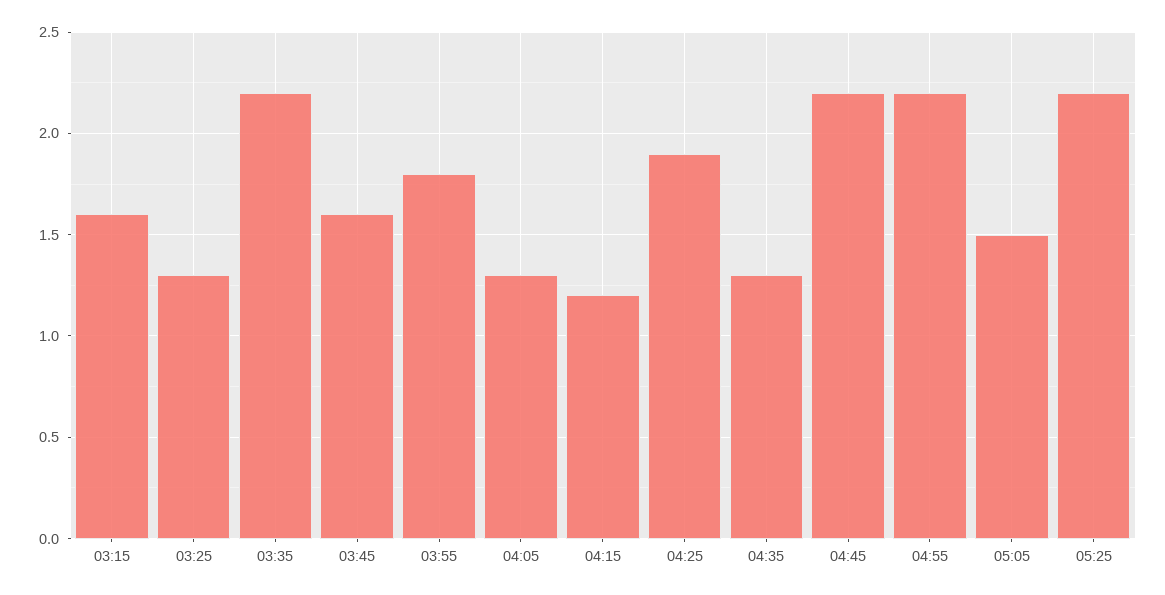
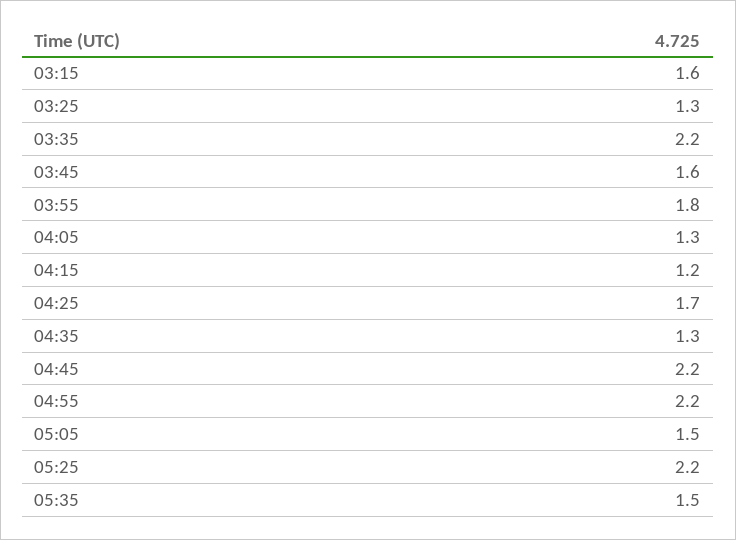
04:25: 1.9 -> 1.7
05:35: none -> 1.5

